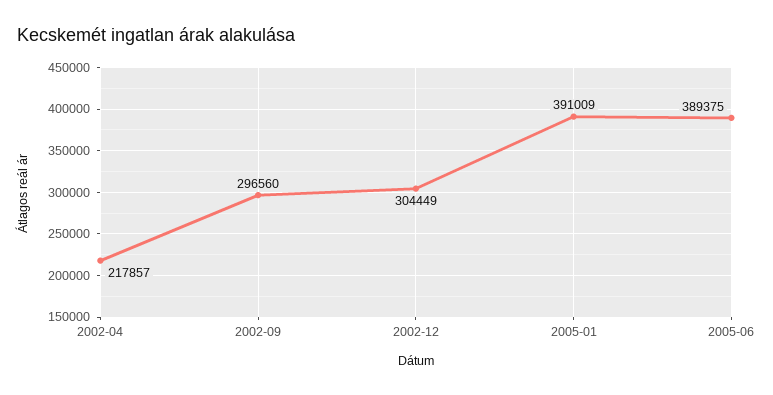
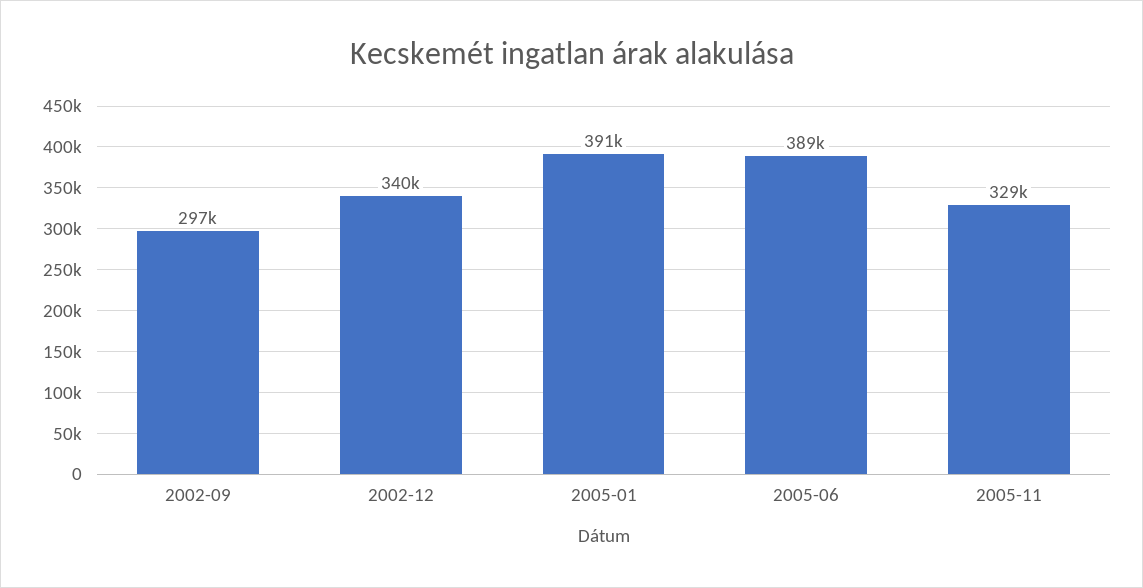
2002-04: 217857 -> none
2002-12: 304449 -> 340000
2005-11: none -> 329000

